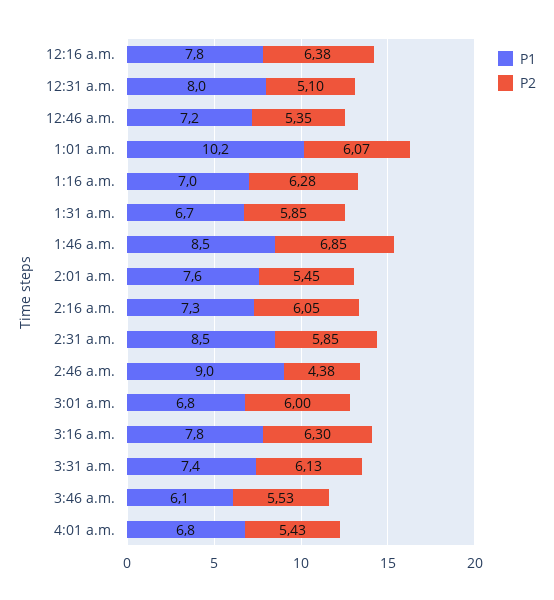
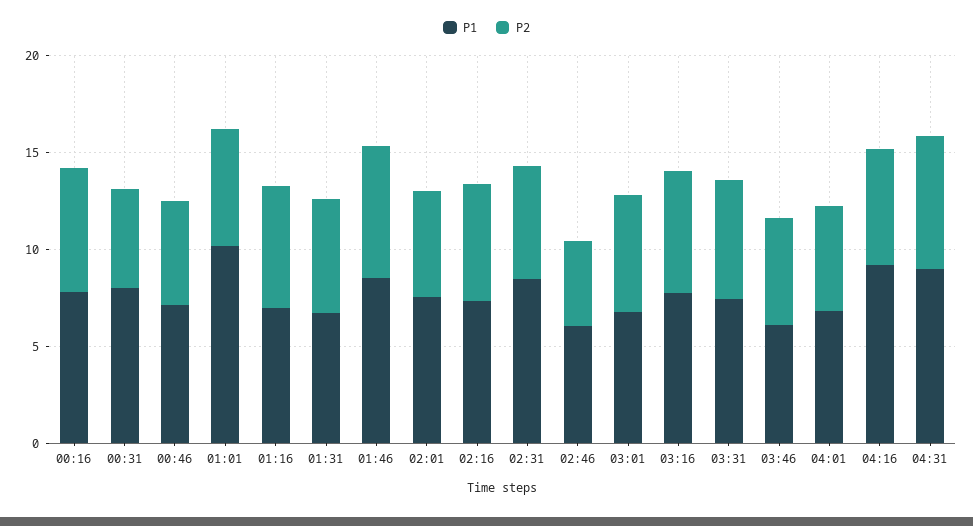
P1, 2:46 a.m.: 9 -> 6
P1, 04:16: none -> 9
P2, 04:16: none -> 6
P1, 04:31: none -> 9
P2, 04:31: none -> 7

